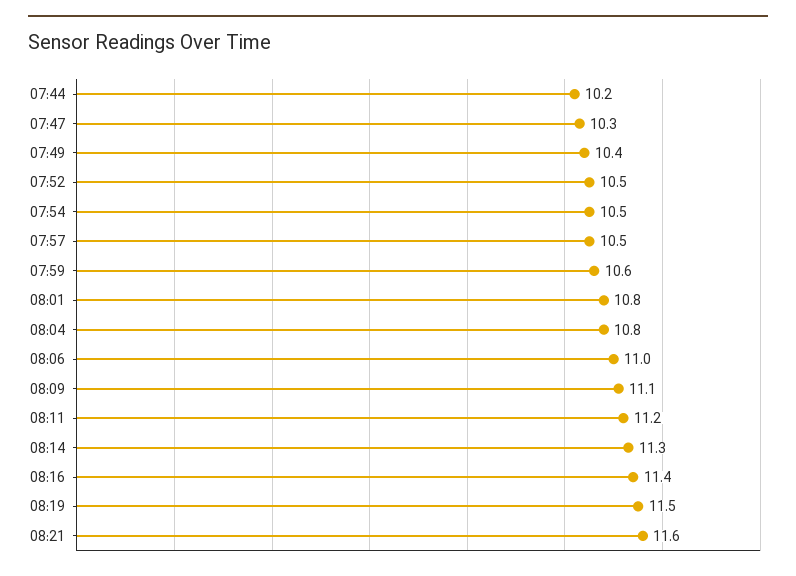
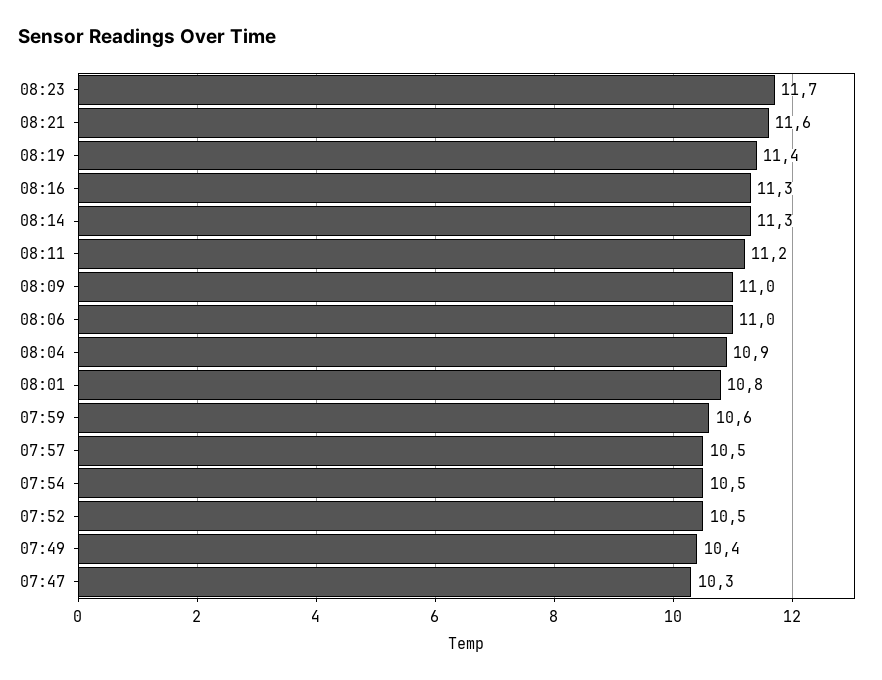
07:44: 10.2 -> none
08:04: 10.8 -> 10.9
08:09: 11.1 -> 11
08:16: 11.4 -> 11.3
08:19: 11.5 -> 11.4
08:23: none -> 11.7

